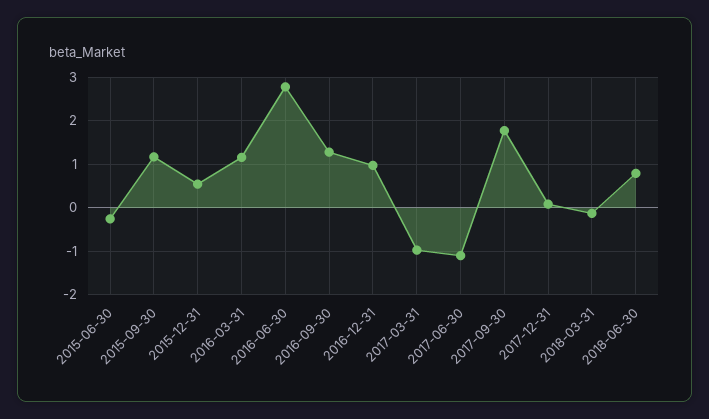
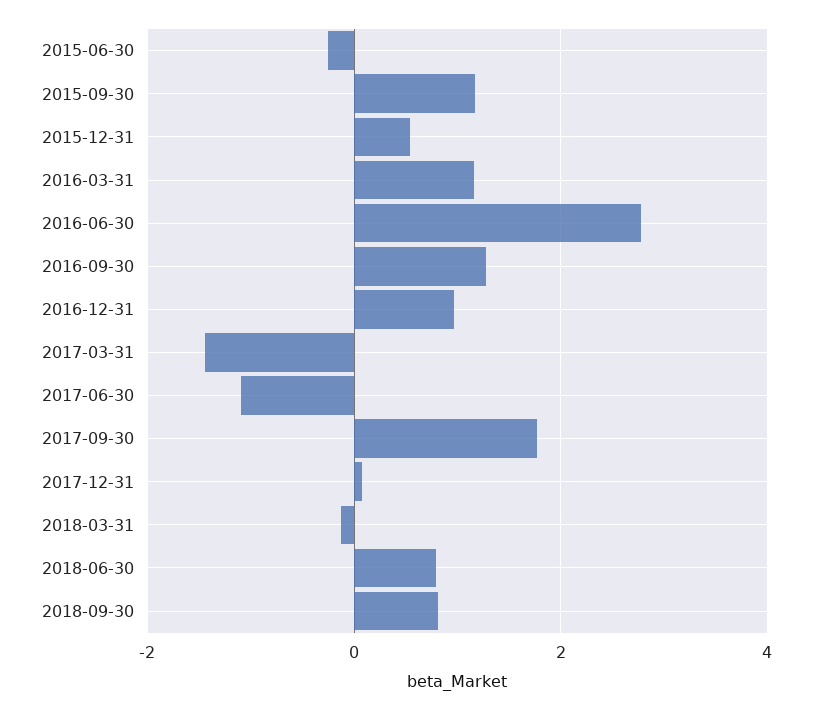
2017-03-31: -1 -> -1.4
2018-09-30: none -> 0.8

